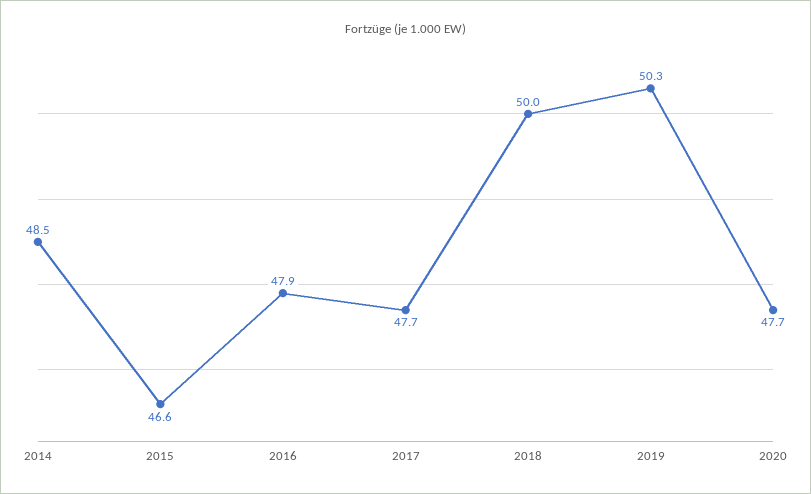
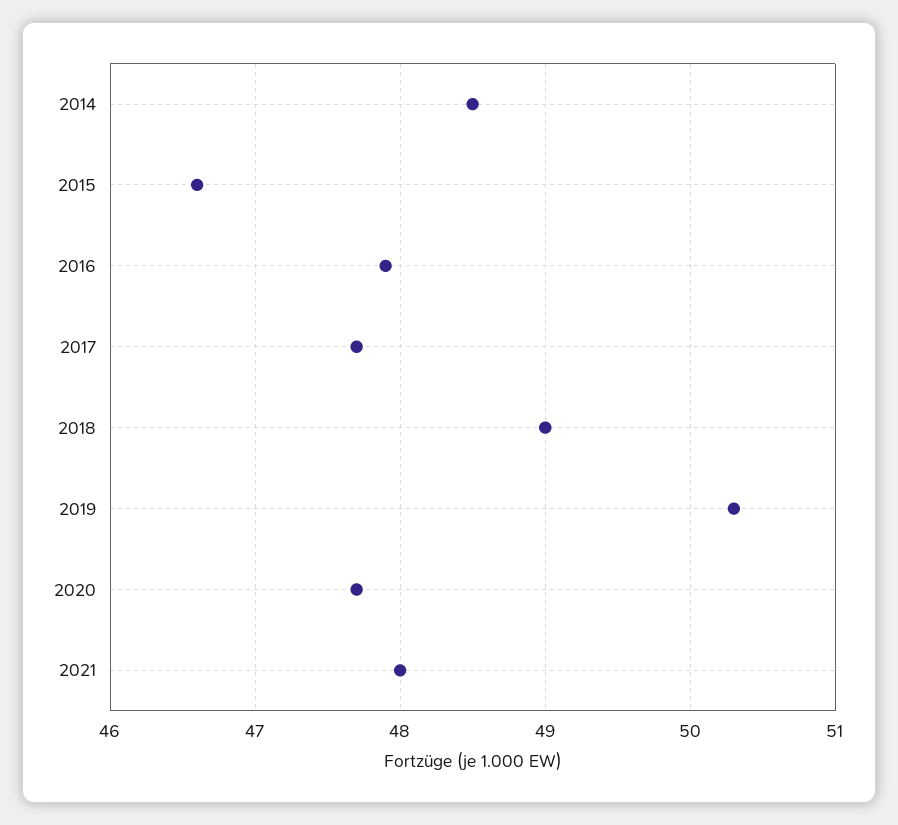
2018: 50 -> 49
2021: none -> 48

